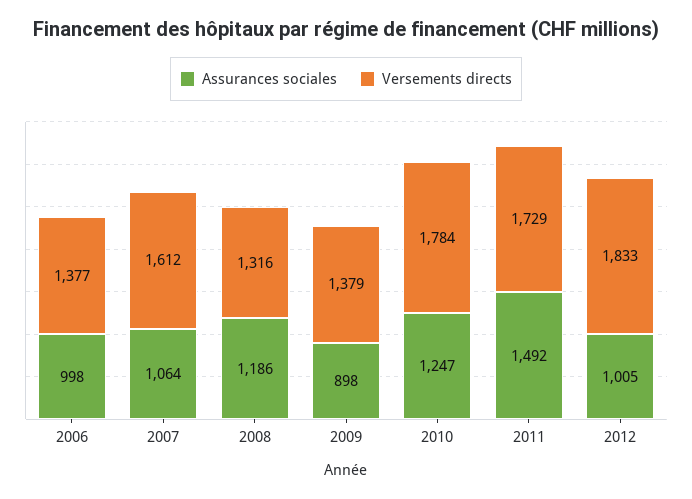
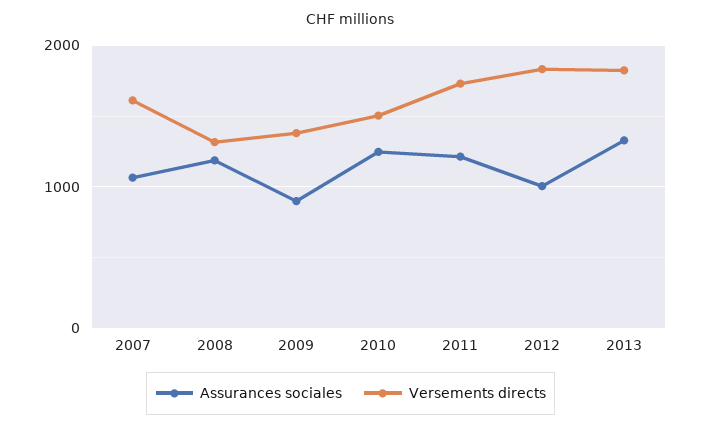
Assurances sociales, 2006: 998 -> none
Versements directs, 2006: 1377 -> none
Versements directs, 2010: 1784 -> 1500
Assurances sociales, 2011: 1492 -> 1200
Assurances sociales, 2013: none -> 1300
Versements directs, 2013: none -> 1800

